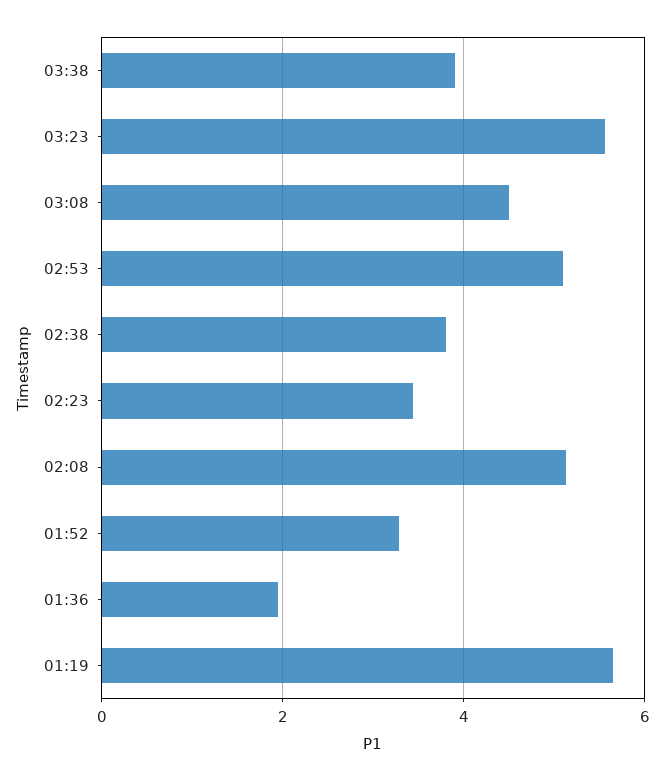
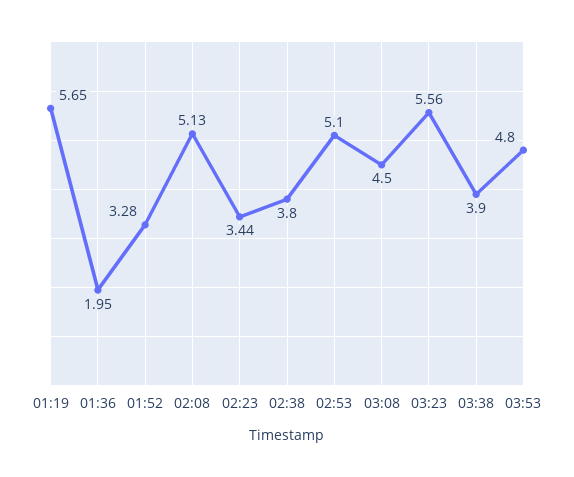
03:53: none -> 4.8

